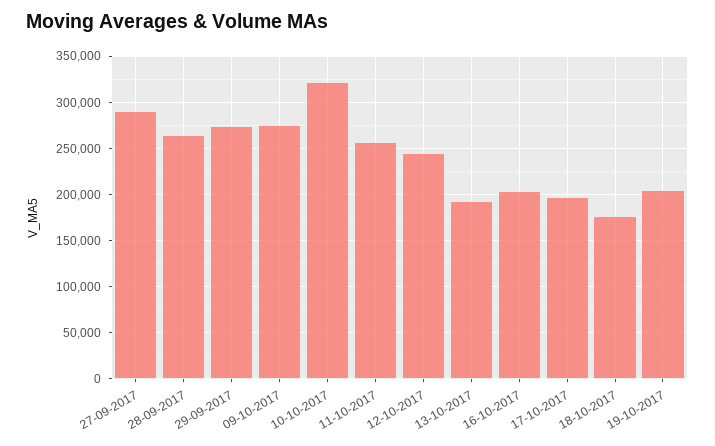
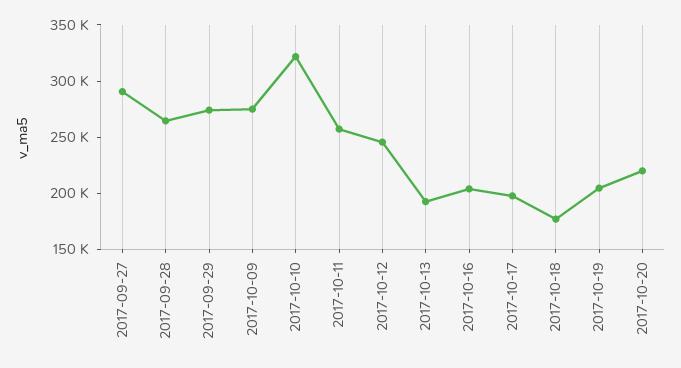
2017-10-20: none -> 220000

